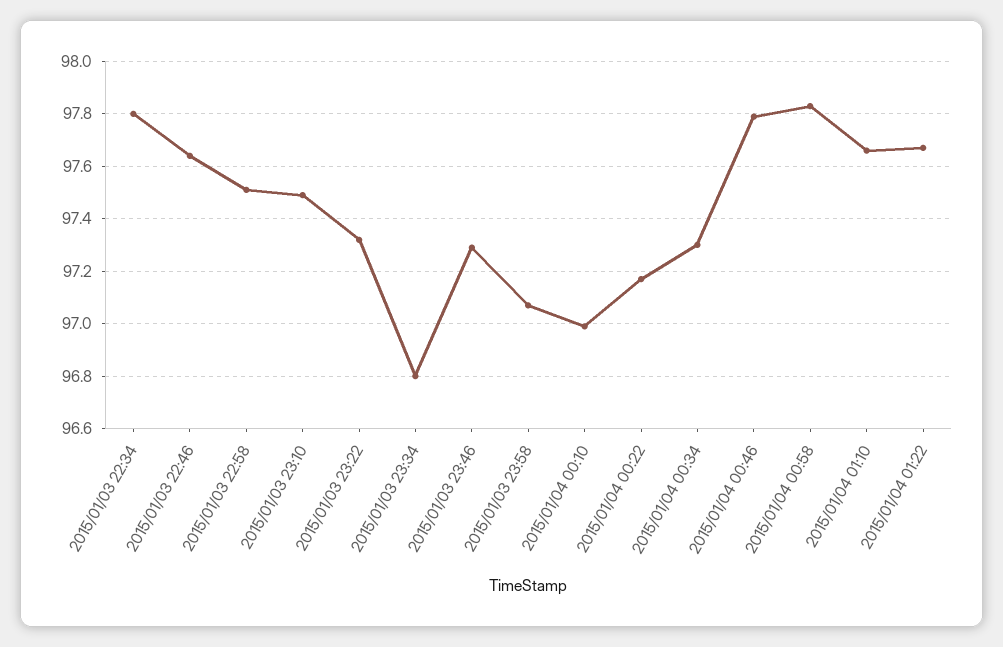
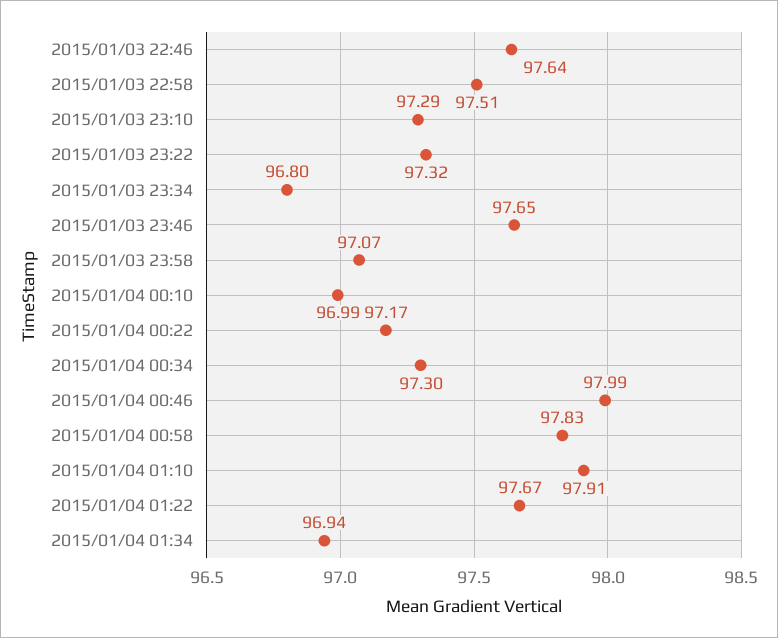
2015/01/03 22:34: 97.8 -> none
2015/01/03 23:10: 97.5 -> 97.29
2015/01/03 23:46: 97.3 -> 97.65
2015/01/04 00:46: 97.8 -> 97.99
2015/01/04 01:10: 97.65 -> 97.91
2015/01/04 01:34: none -> 96.94

